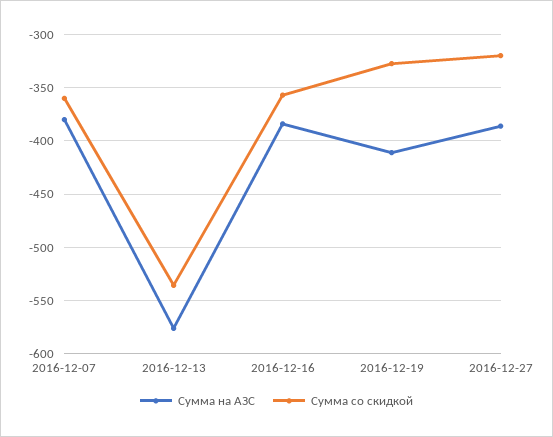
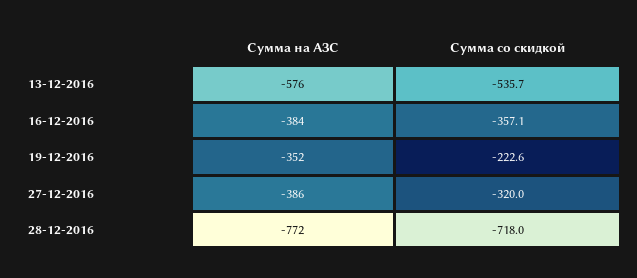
Сумма на АЗС, 2016-12-07: -380 -> none
Сумма со скидкой, 2016-12-07: -360 -> none
Сумма на АЗС, 2016-12-19: -410 -> -352
Сумма со скидкой, 2016-12-19: -330 -> -222.6
Сумма на АЗС, 28-12-2016: none -> -772
Сумма со скидкой, 28-12-2016: none -> -718

